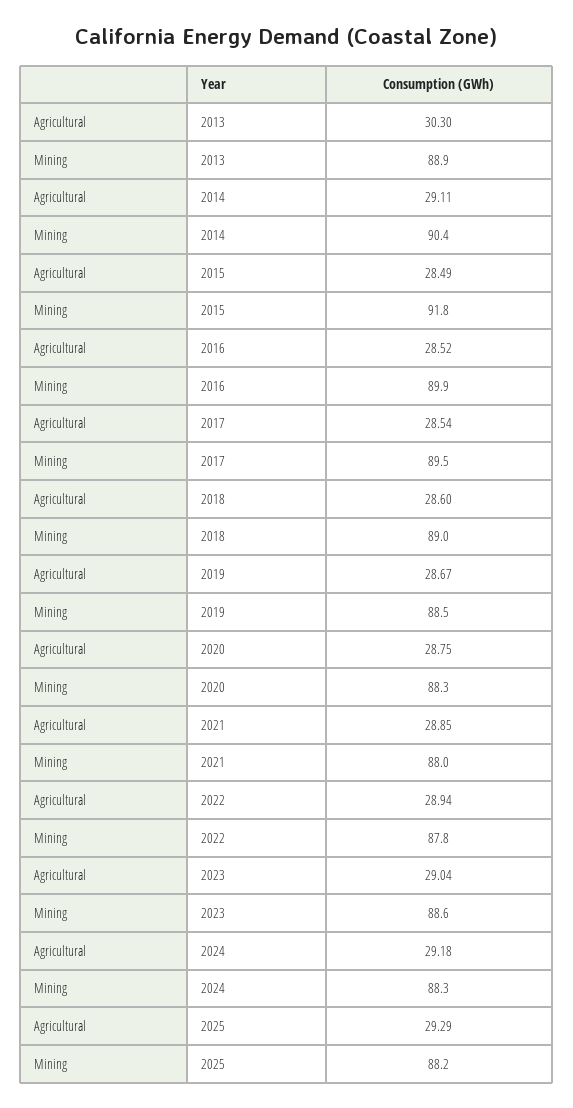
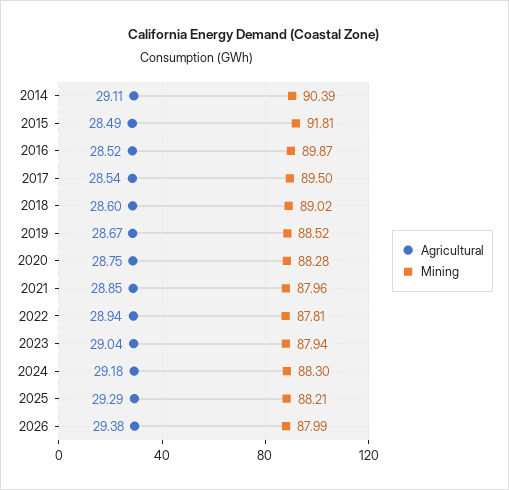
Agricultural, 2013: 30.3 -> none
Mining, 2013: 88.9 -> none
Mining, 2023: 88.6 -> 87.94
Agricultural, 2026: none -> 29.38
Mining, 2026: none -> 87.99

